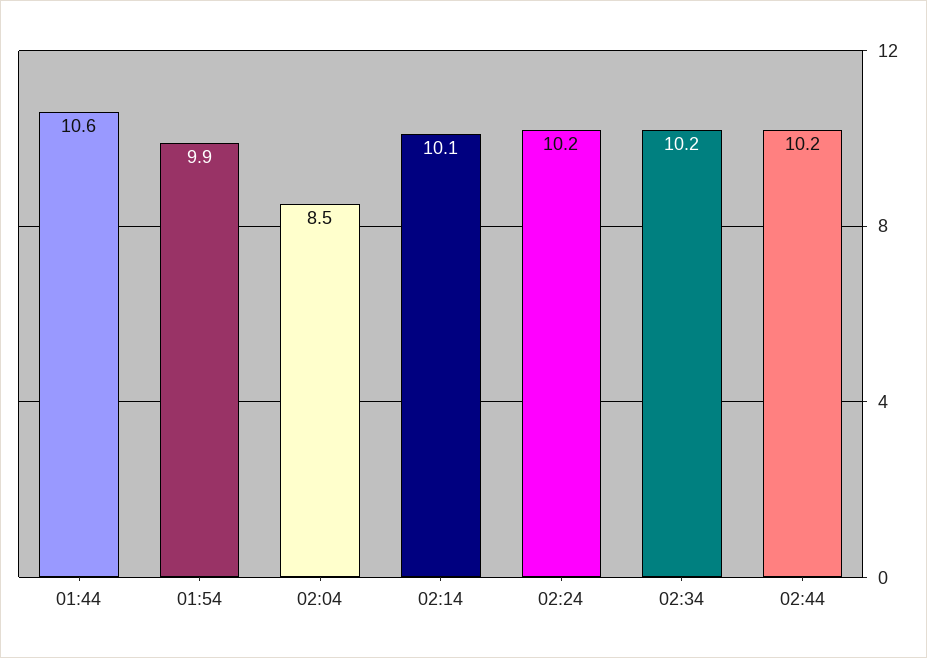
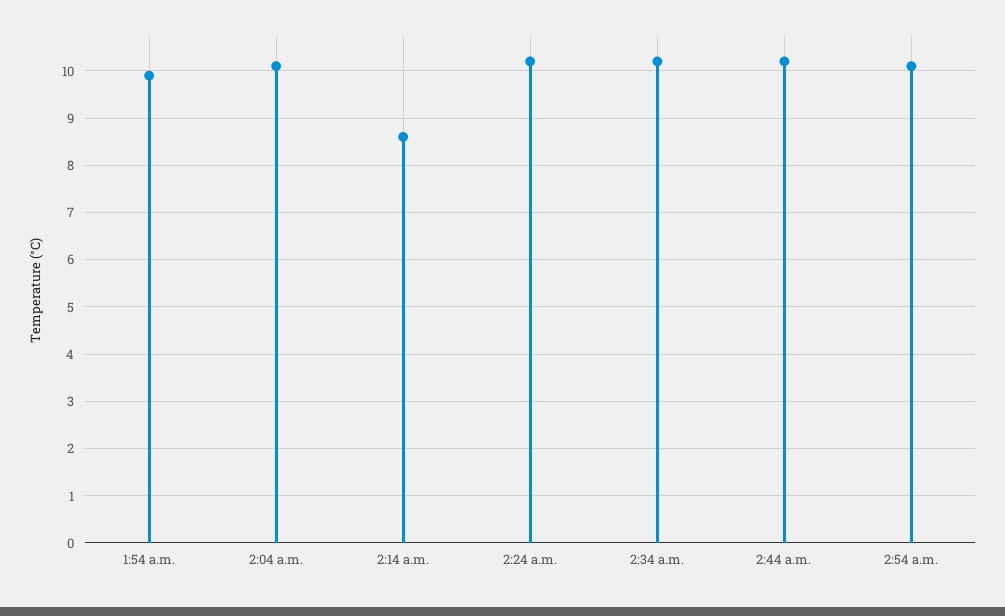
01:44: 10.6 -> none
02:04: 8.5 -> 10
02:14: 10.1 -> 8.5
2:54 a.m.: none -> 10

